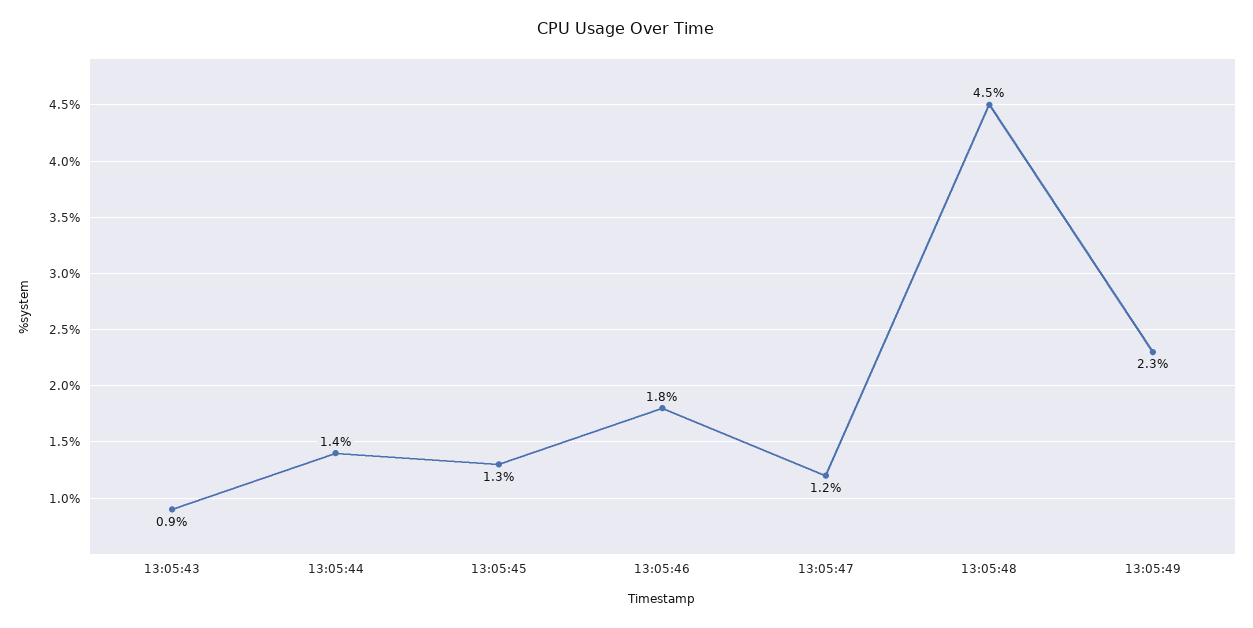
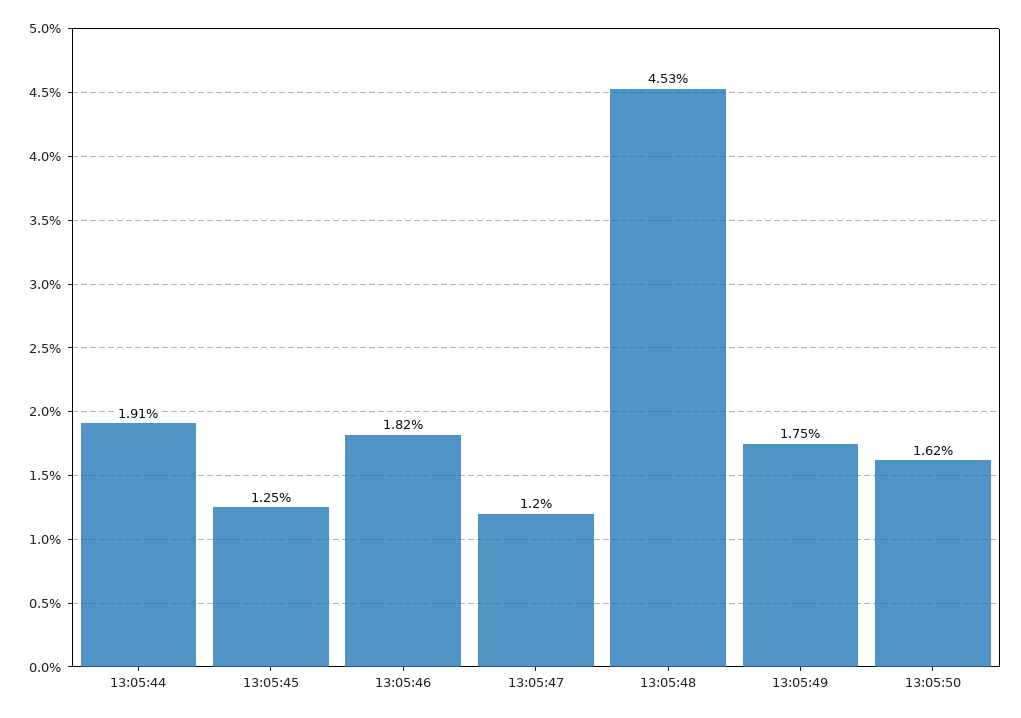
13:05:43: 0.9 -> none
13:05:44: 1.4 -> 1.91
13:05:49: 2.3 -> 1.75
13:05:50: none -> 1.62

